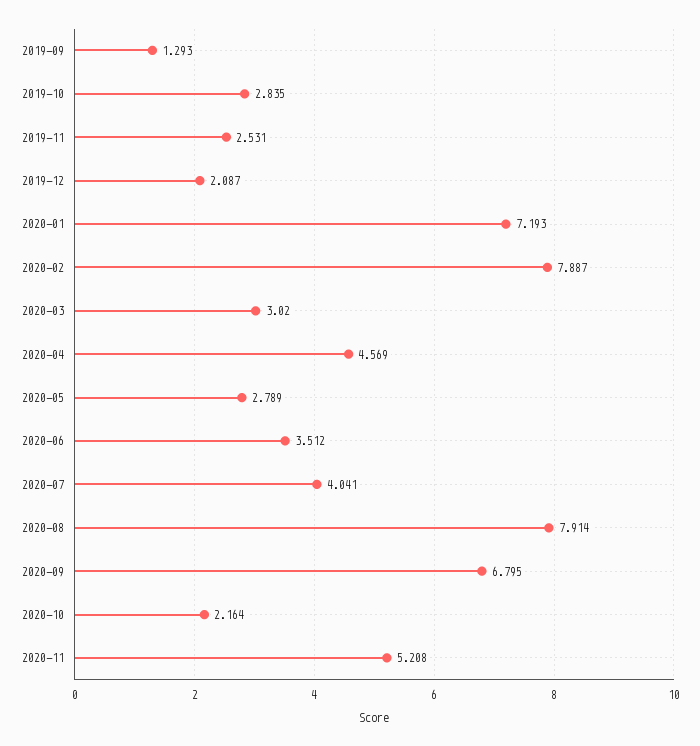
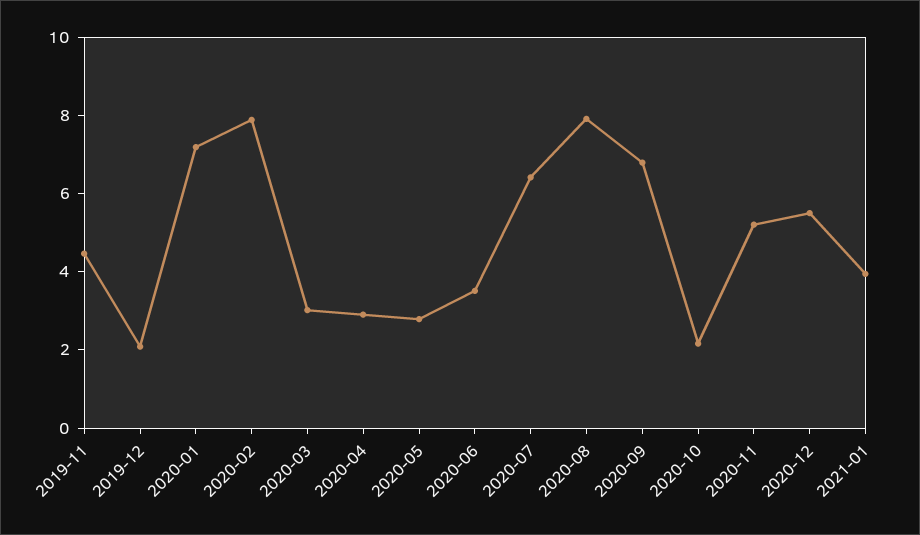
2019-09: 1.293 -> none
2019-10: 2.835 -> none
2019-11: 2.531 -> 4.5
2020-04: 4.569 -> 3
2020-07: 4.041 -> 6.5
2020-12: none -> 5.5
2021-01: none -> 4

